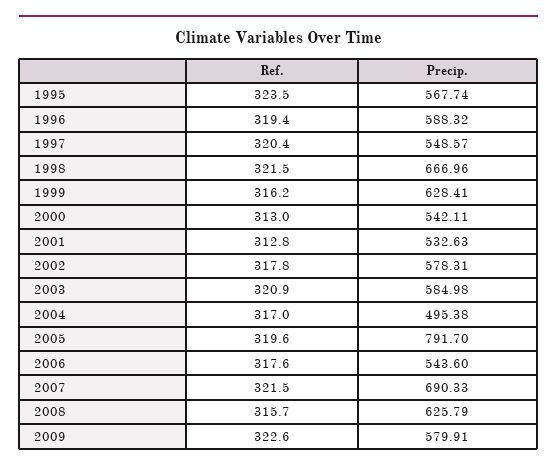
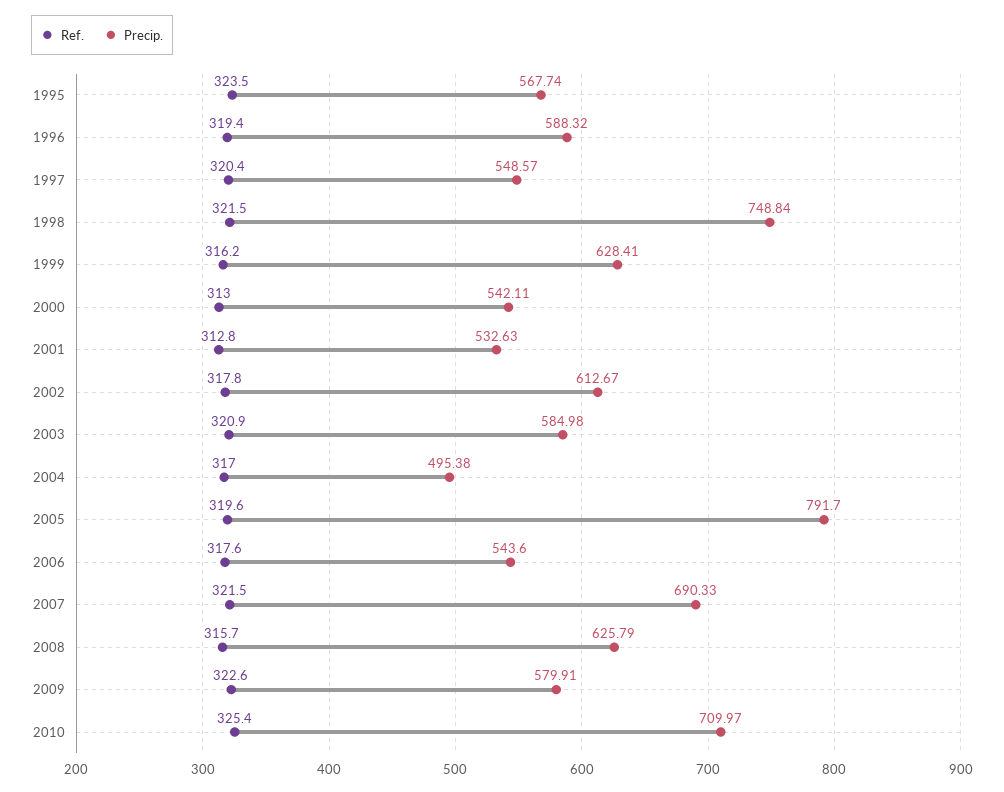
Precip., 1998: 666.96 -> 748.84
Precip., 2002: 578.31 -> 612.67
Ref., 2010: none -> 325.4
Precip., 2010: none -> 709.97

